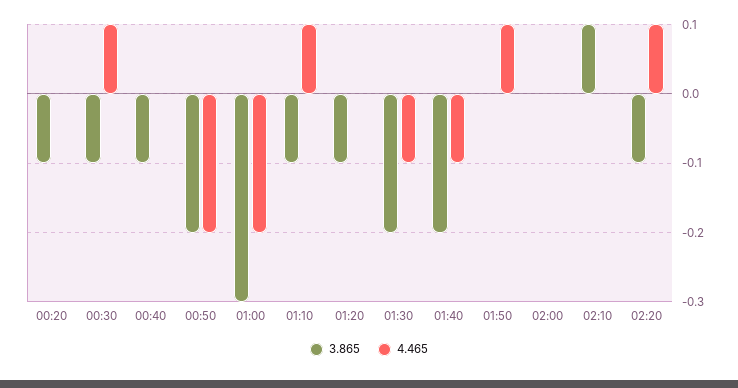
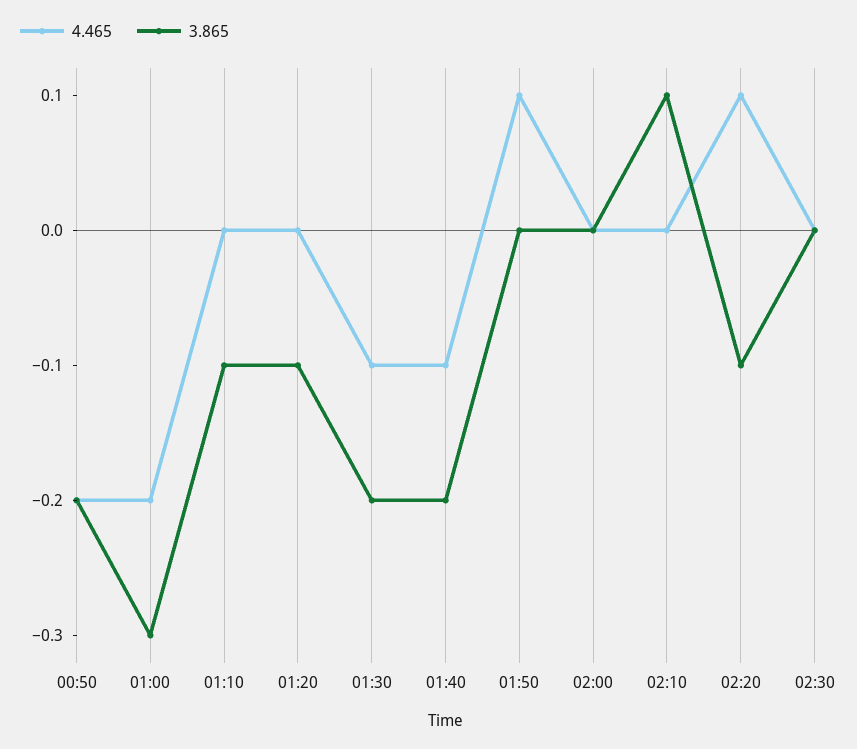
3.865, 00:20: -0.1 -> none
4.465, 00:20: 0 -> none
3.865, 00:30: -0.1 -> none
4.465, 00:30: 0.1 -> none
3.865, 00:40: -0.1 -> none
4.465, 00:40: 0 -> none
4.465, 01:10: 0.1 -> 0
4.465, 02:30: none -> 0
3.865, 02:30: none -> 0

